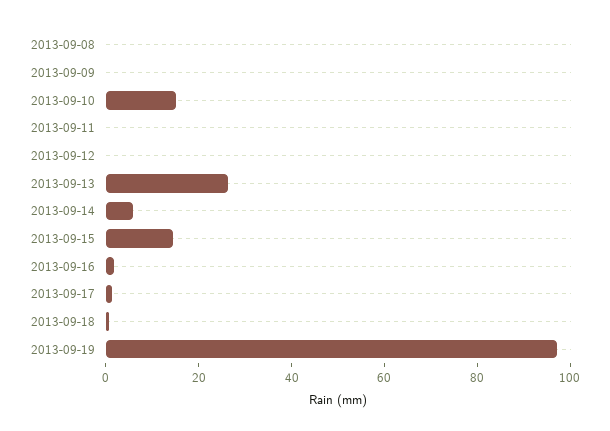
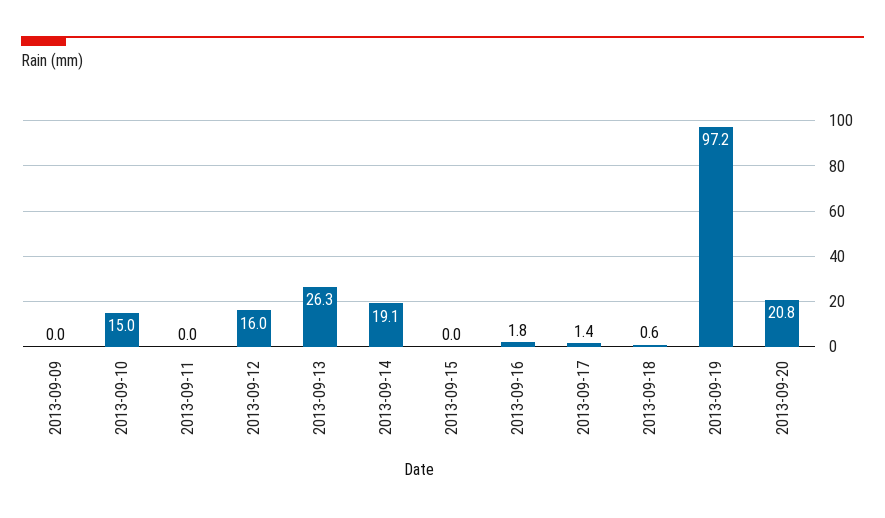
2013-09-08: 0 -> none
2013-09-12: 0 -> 16
2013-09-14: 5 -> 19.1
2013-09-15: 15 -> 0
2013-09-20: none -> 20.8

